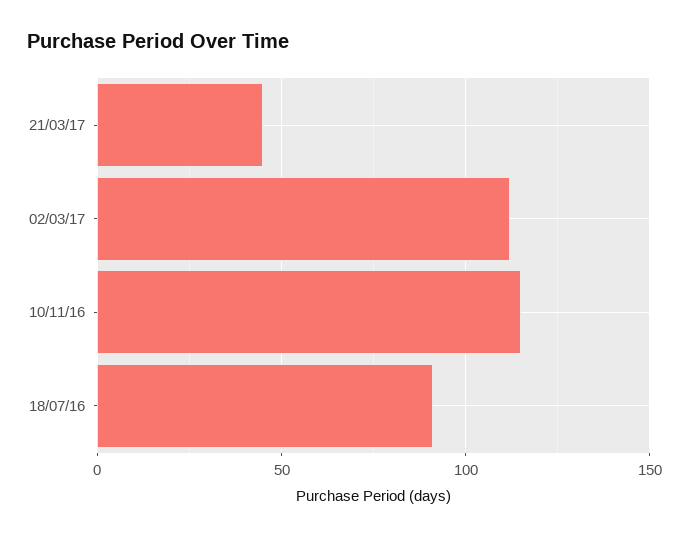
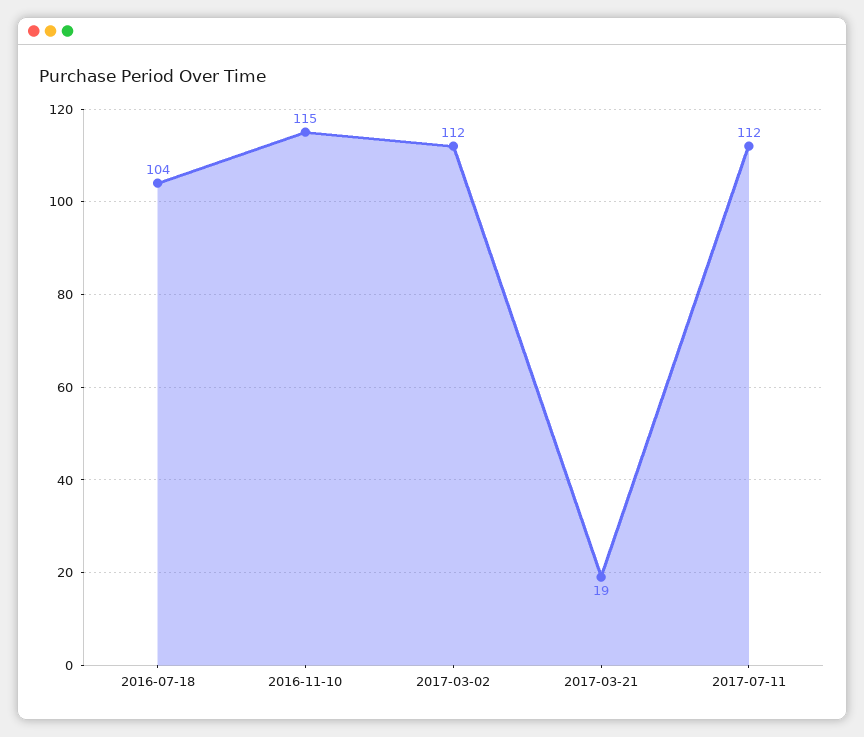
21/03/17: 45 -> 19
18/07/16: 90 -> 104
2017-07-11: none -> 112

